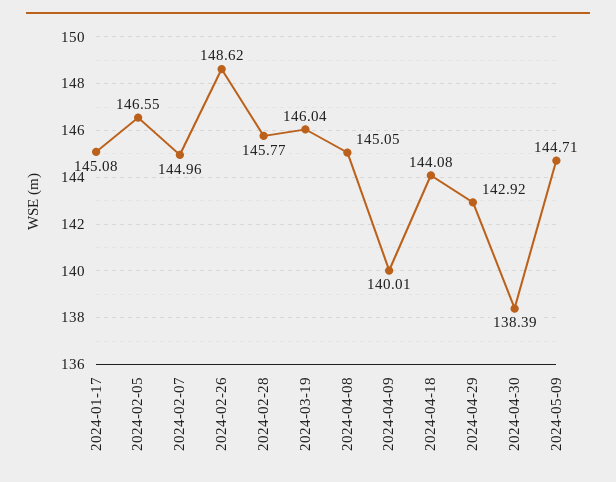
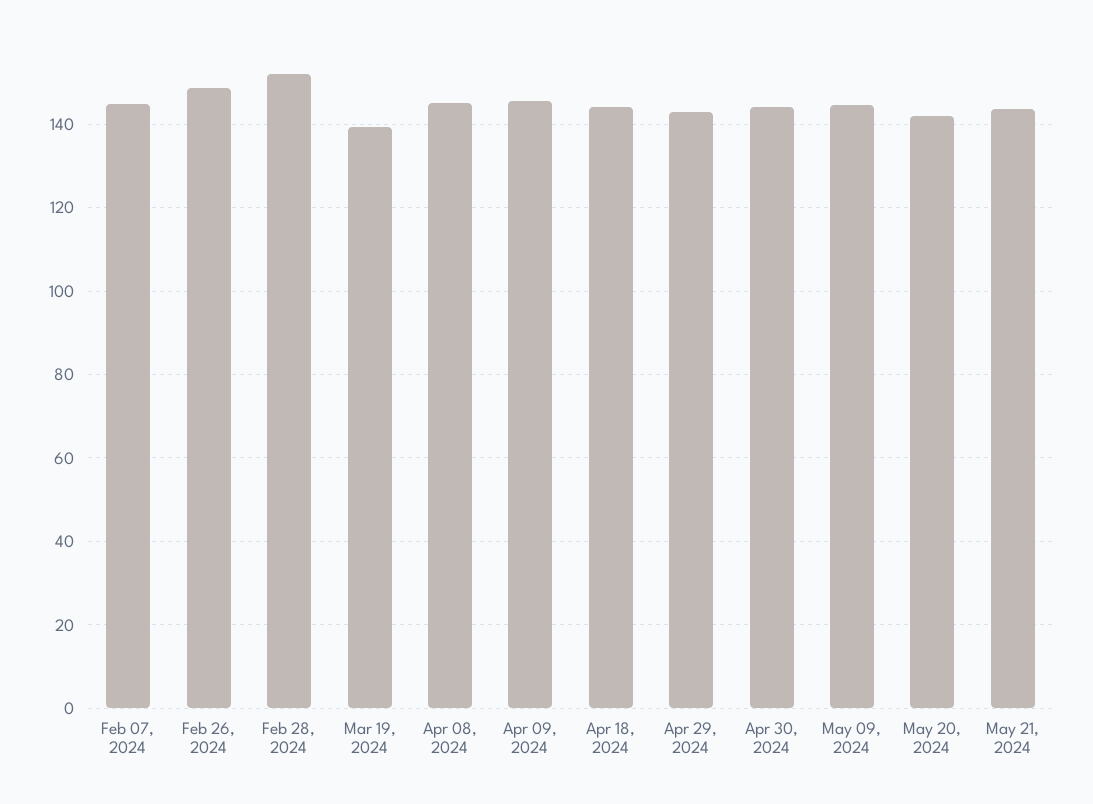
2024-01-17: 145.08 -> none
2024-02-05: 146.55 -> none
2024-02-28: 145.77 -> 152
2024-03-19: 146.04 -> 140
2024-04-09: 140.01 -> 146
2024-04-30: 138.39 -> 144
May 20, 2024: none -> 142
May 21, 2024: none -> 144

